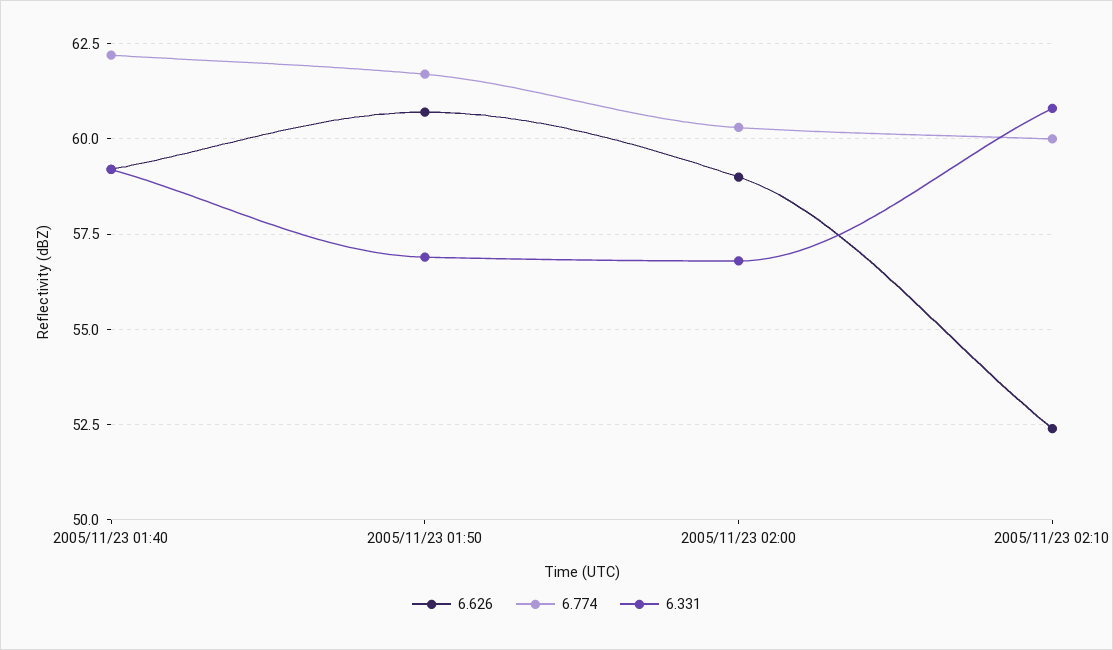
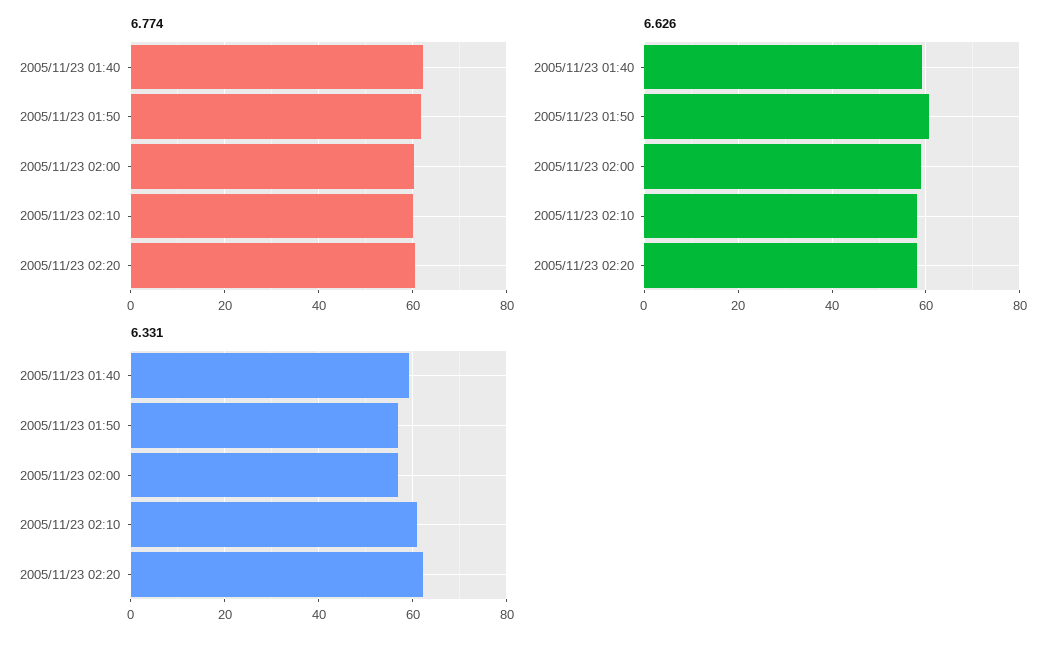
6.626, 2005/11/23 02:10: 52.5 -> 58
6.774, 2005/11/23 02:20: none -> 60
6.626, 2005/11/23 02:20: none -> 58
6.331, 2005/11/23 02:20: none -> 62

